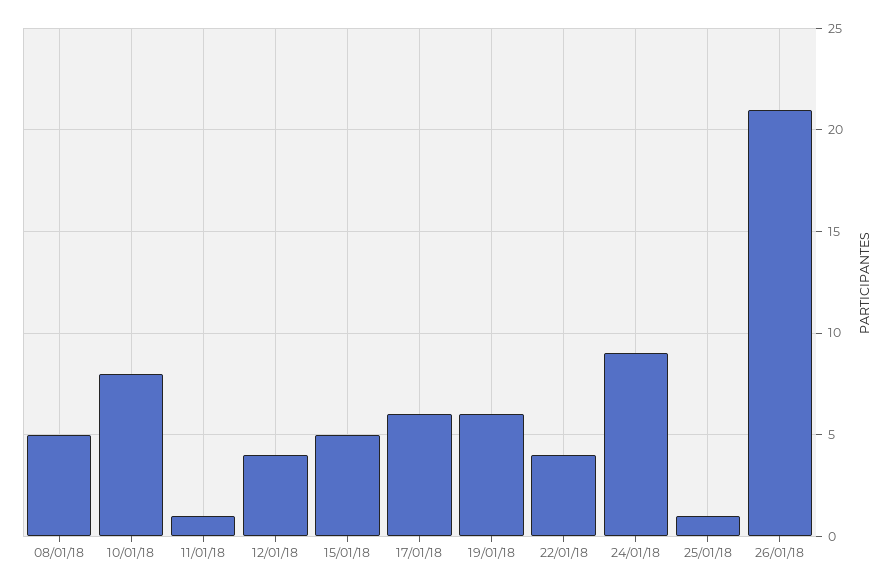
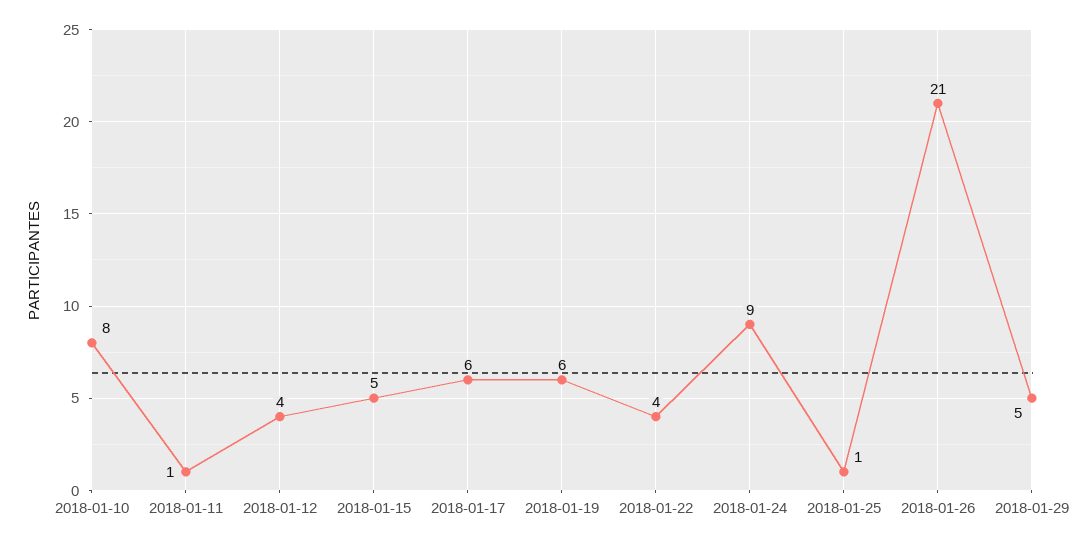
08/01/18: 5 -> none
2018-01-29: none -> 5

